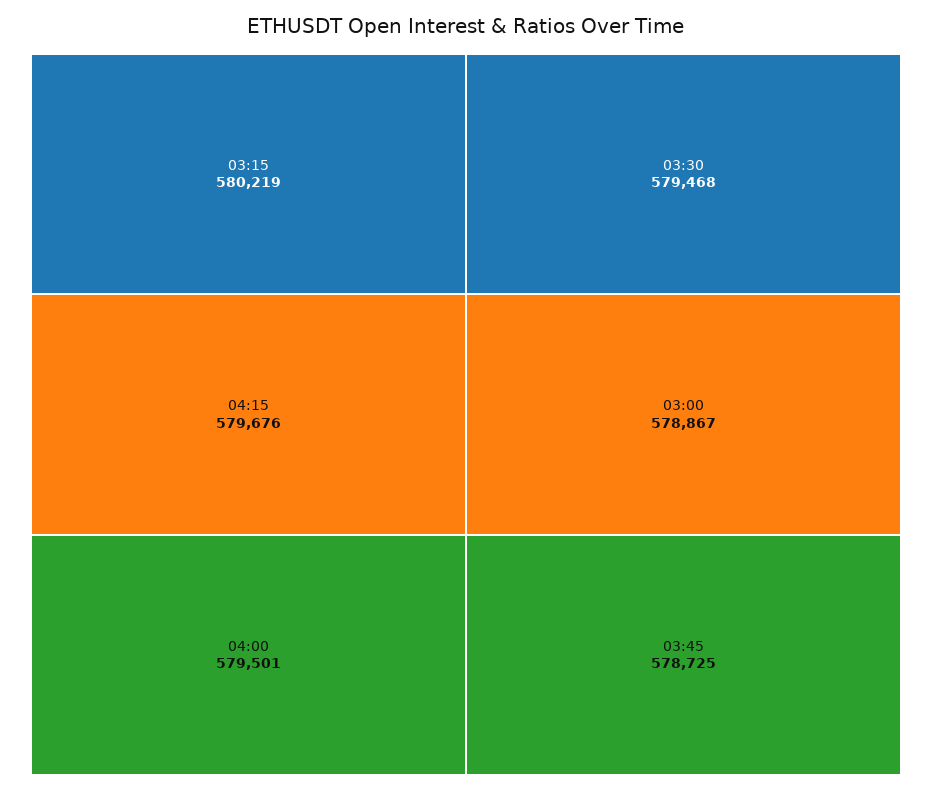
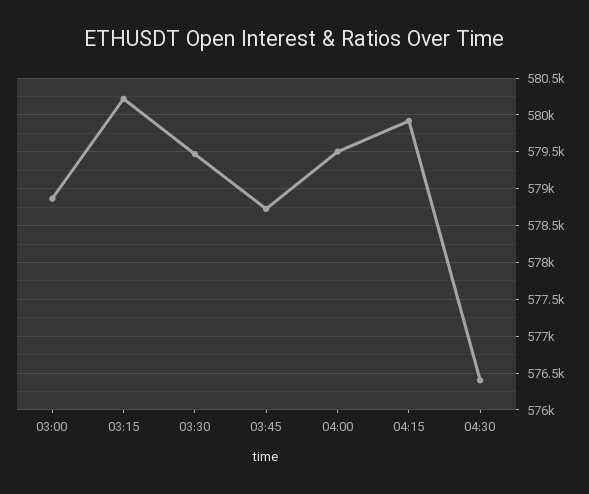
04:15: 579676 -> 579900
04:30: none -> 576400

